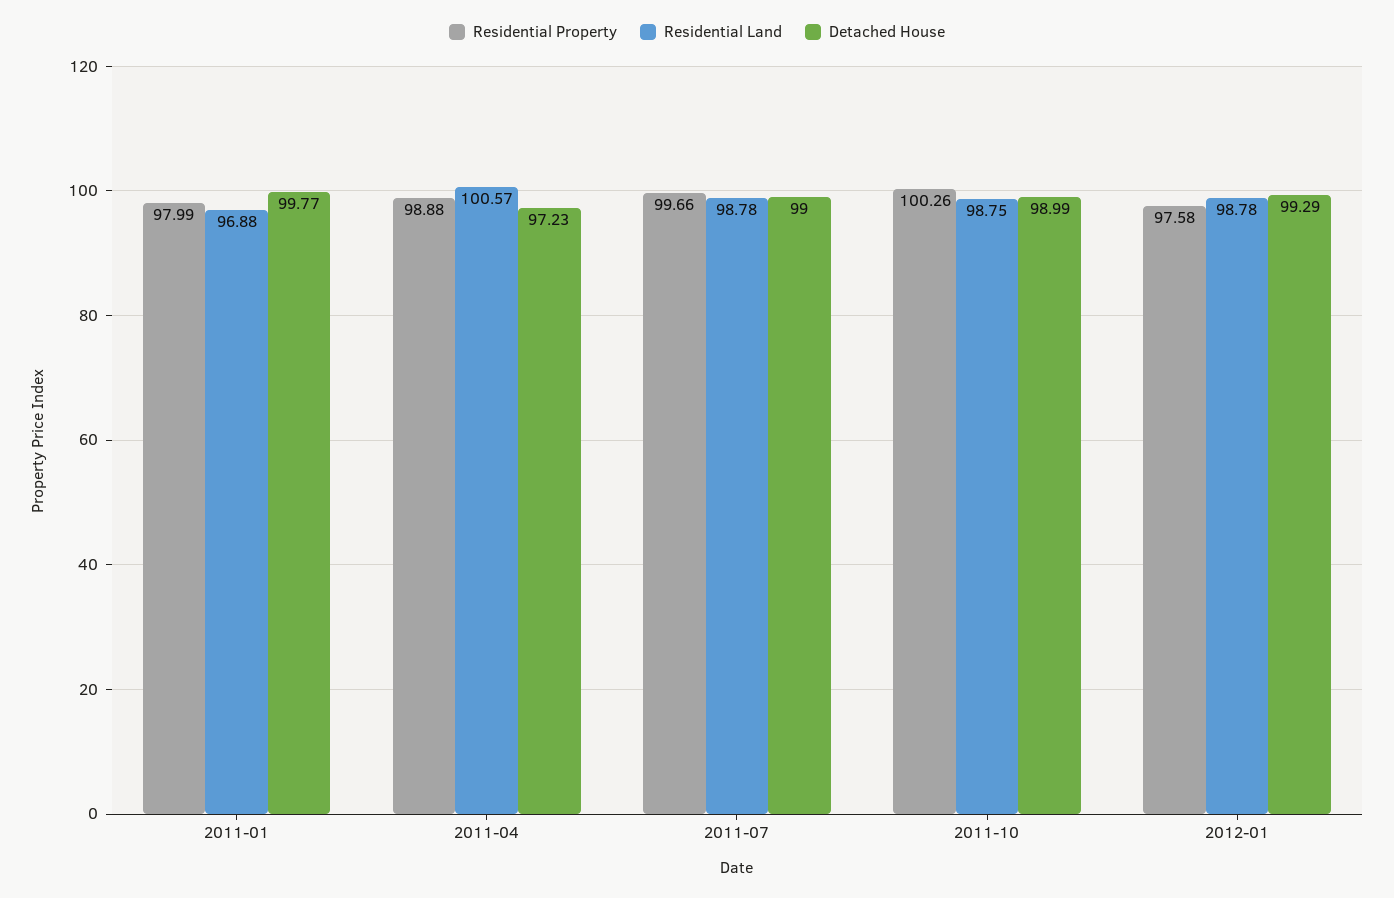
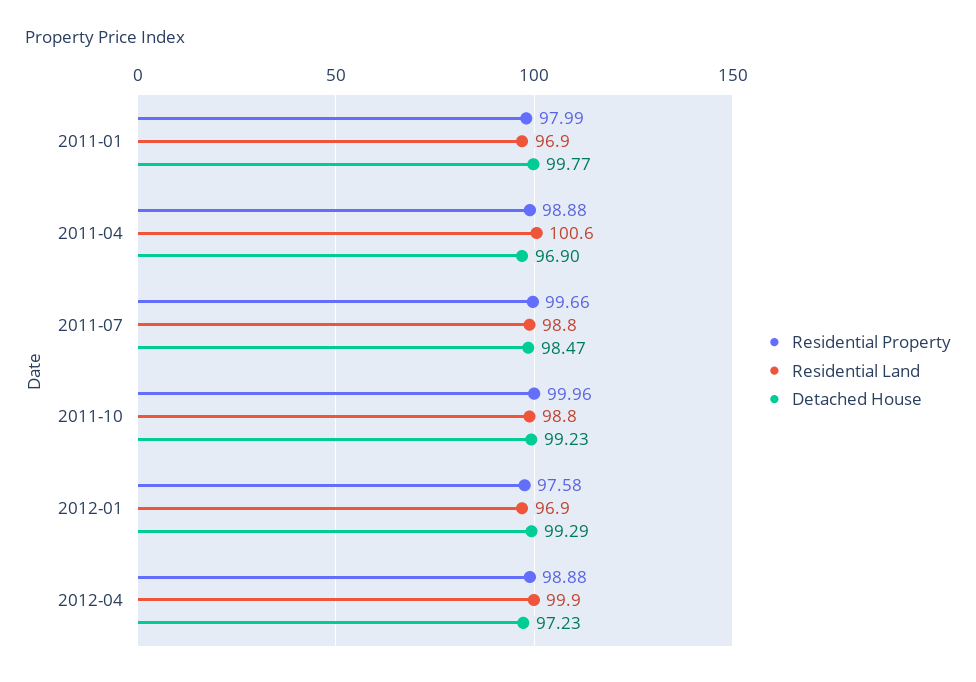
Detached House, 2011-04: 97.23 -> 96.9
Detached House, 2011-07: 99 -> 98.47
Residential Property, 2011-10: 100.26 -> 99.96
Detached House, 2011-10: 98.99 -> 99.23
Residential Land, 2012-01: 98.78 -> 96.9
Residential Property, 2012-04: none -> 98.88
Residential Land, 2012-04: none -> 99.9
Detached House, 2012-04: none -> 97.23

